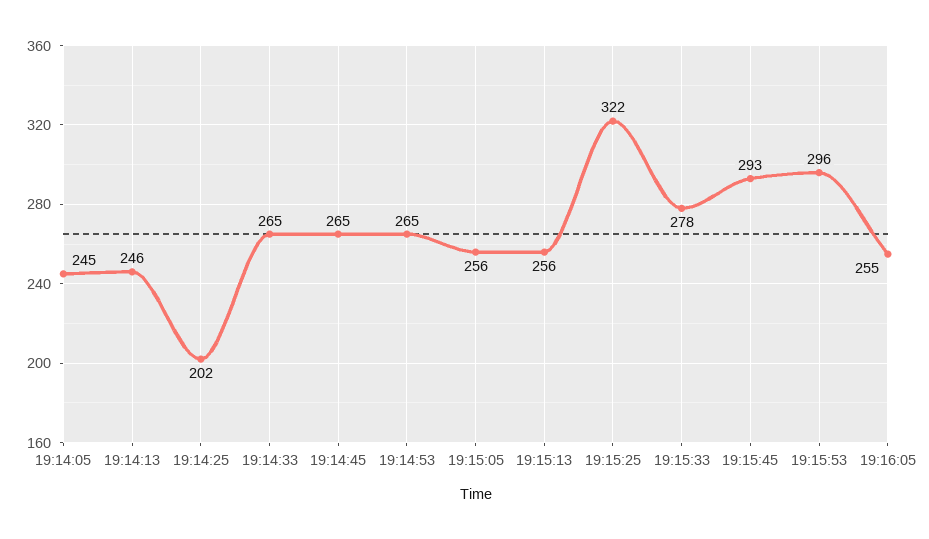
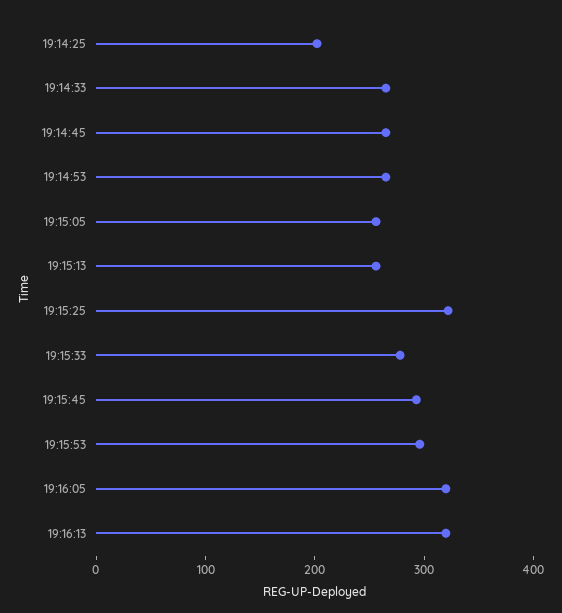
19:14:05: 245 -> none
19:14:13: 246 -> none
19:16:05: 255 -> 320
19:16:13: none -> 320

